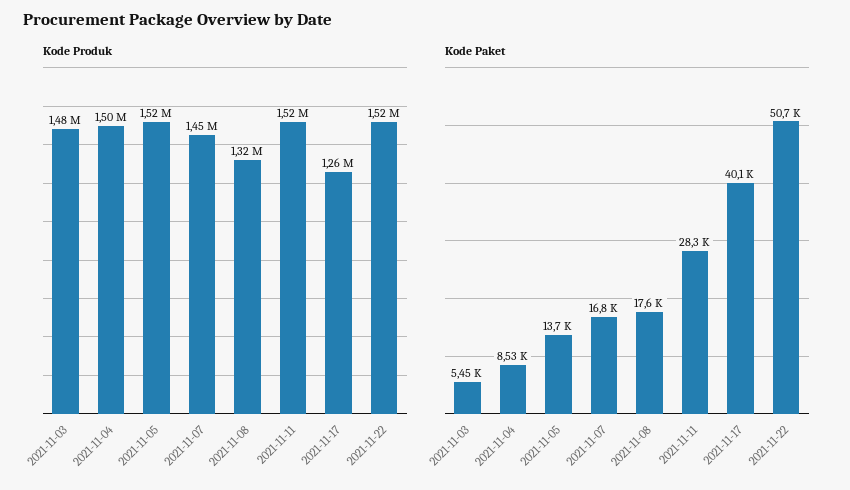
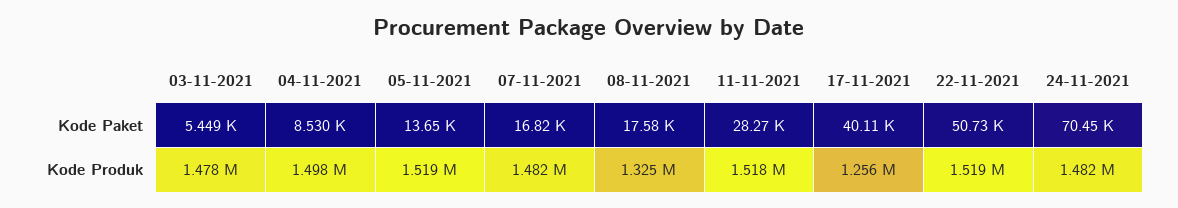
Kode Produk, 2021-11-07: 1450000 -> 1482000
Kode Paket, 24-11-2021: none -> 70450
Kode Produk, 24-11-2021: none -> 1482000

